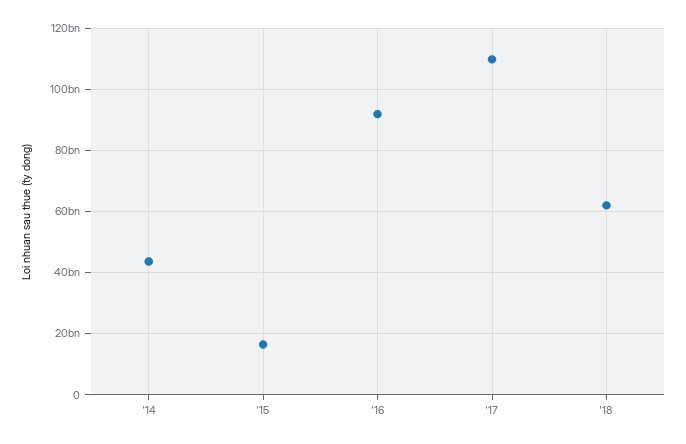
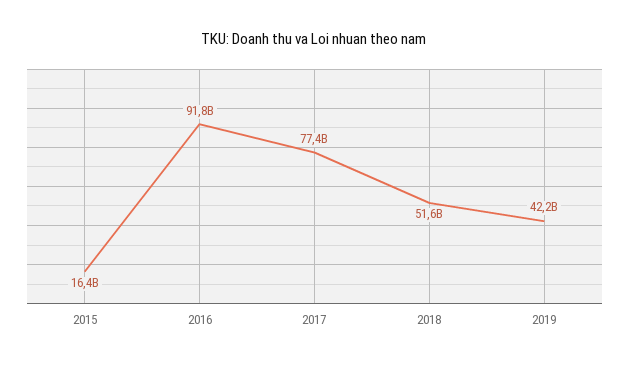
'14: 44000000000 -> none
'17: 110000000000 -> 77400000000
'18: 62000000000 -> 51600000000
2019: none -> 42200000000

